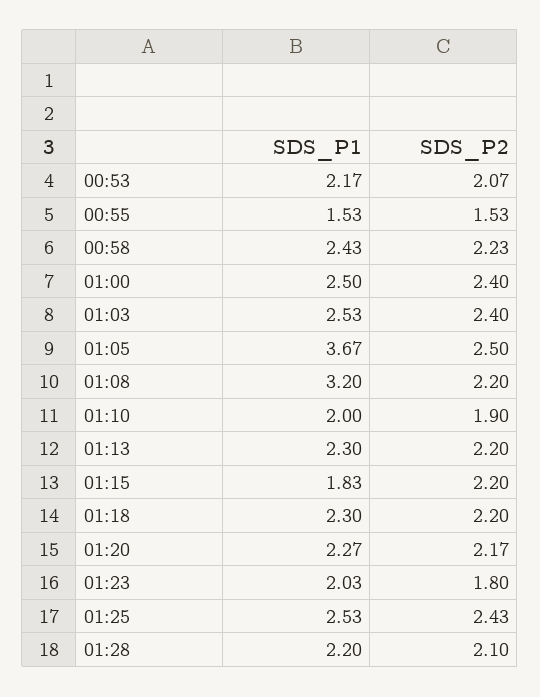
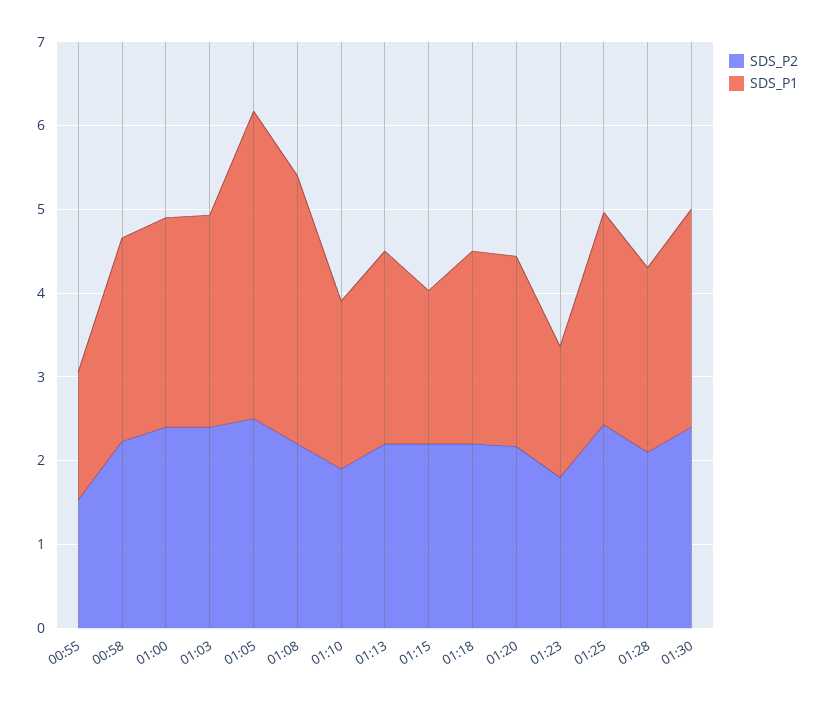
SDS_P1, 00:53: 2.17 -> none
SDS_P2, 00:53: 2.07 -> none
SDS_P1, 01:23: 2.03 -> 1.6
SDS_P2, 01:30: none -> 2.4
SDS_P1, 01:30: none -> 2.6

